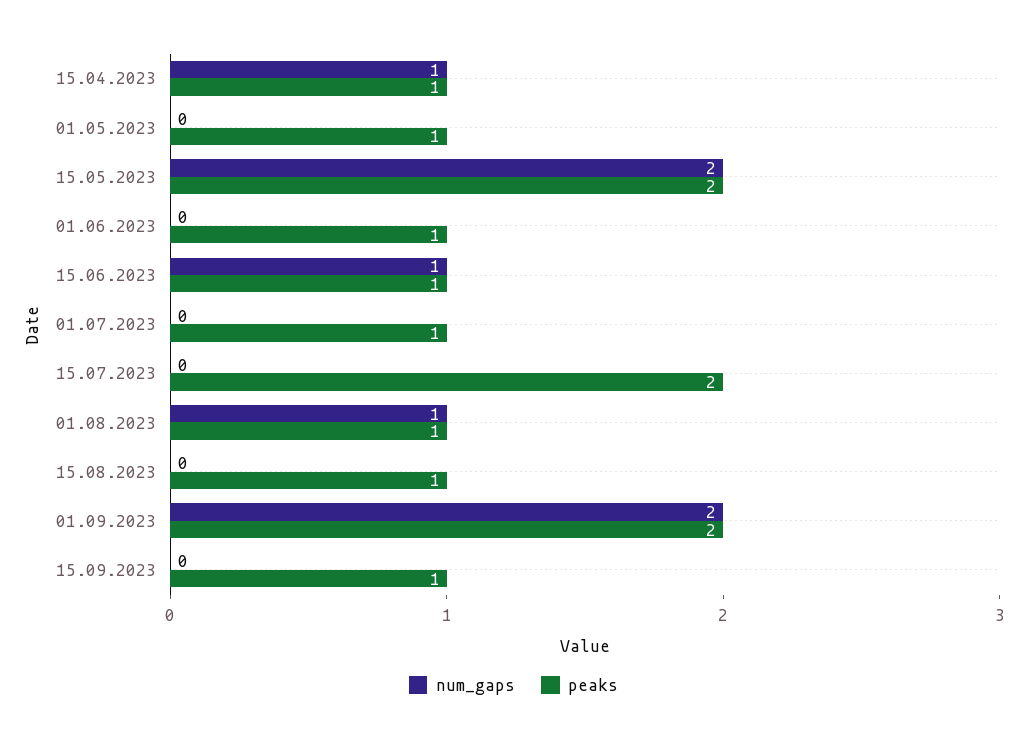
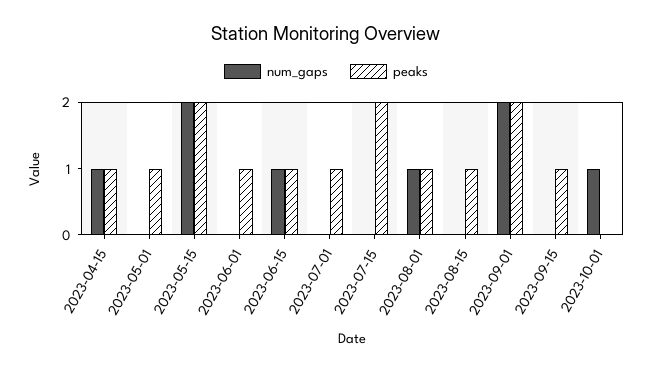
num_gaps, 2023-10-01: none -> 1
peaks, 2023-10-01: none -> 0

